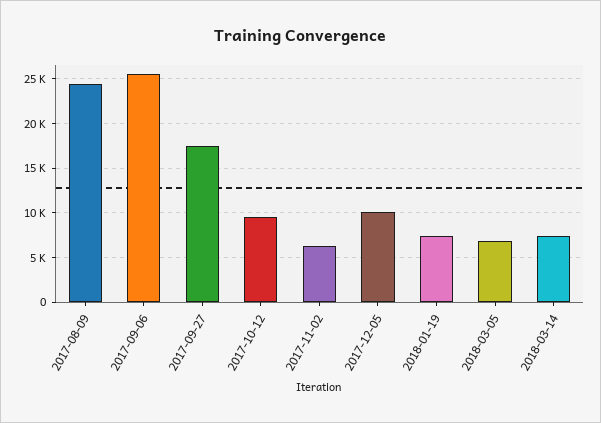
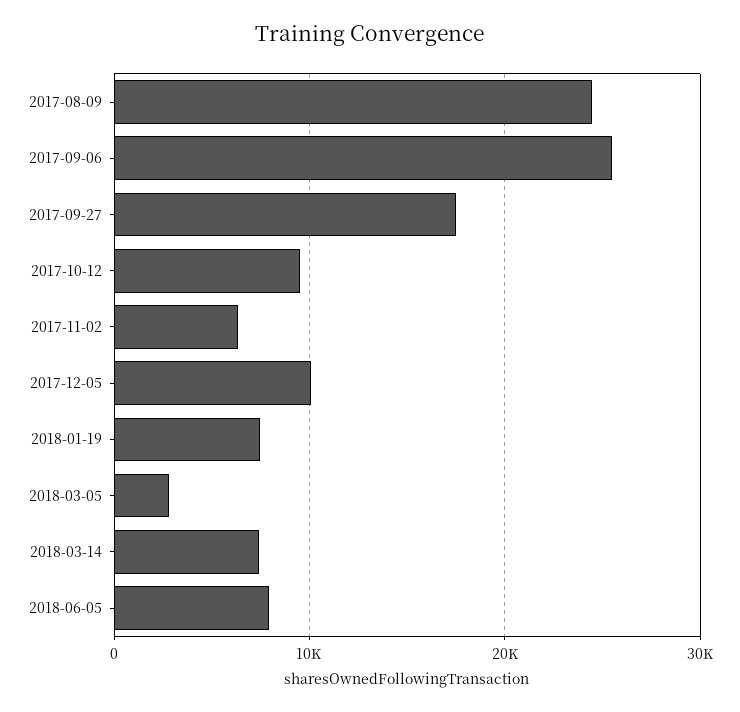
2018-03-05: 7000 -> 3000
2018-06-05: none -> 8000

